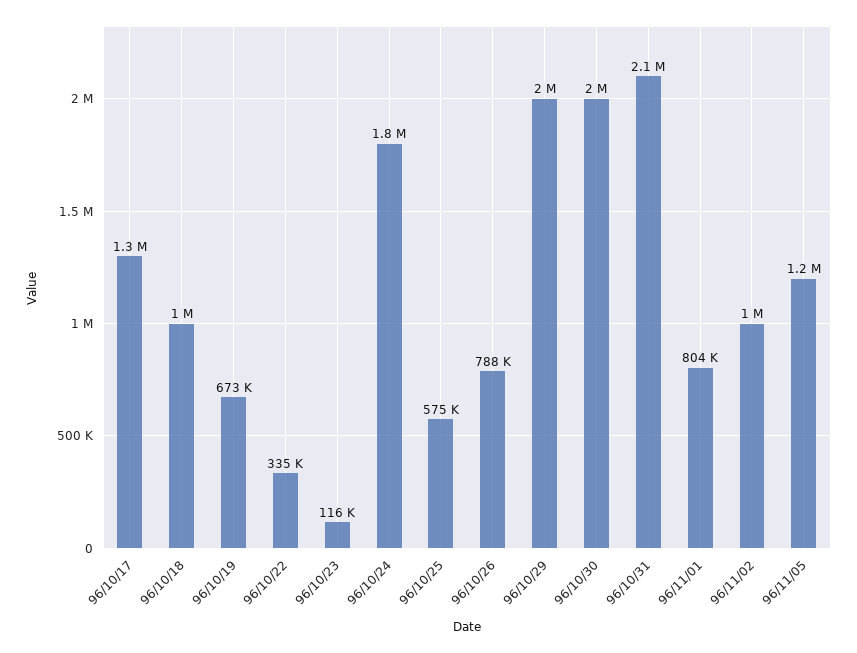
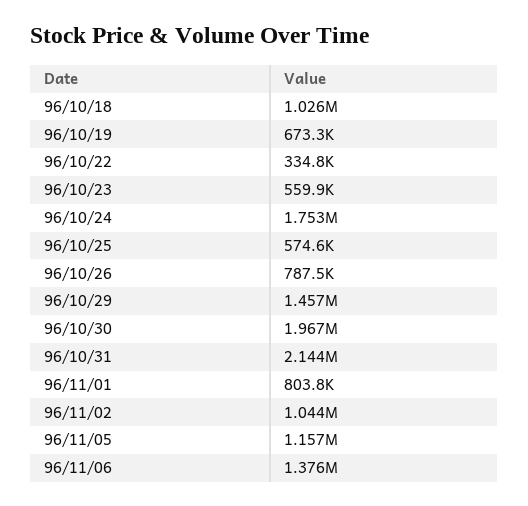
96/10/17: 1300000 -> none
96/10/23: 116000 -> 559900
96/10/29: 2000000 -> 1457000
96/11/06: none -> 1376000

